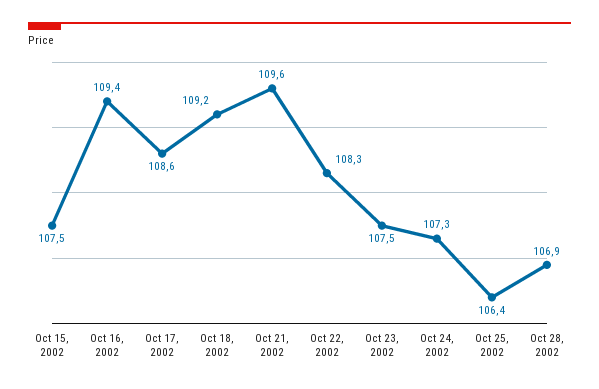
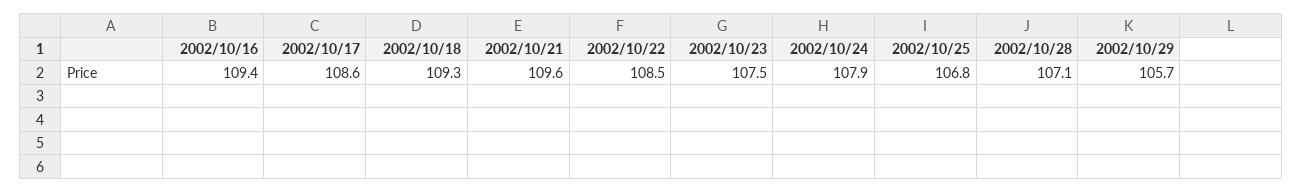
Oct 15, 2002: 107.5 -> none
Oct 18, 2002: 109.2 -> 109.3
Oct 22, 2002: 108.3 -> 108.5
Oct 24, 2002: 107.3 -> 107.9
Oct 25, 2002: 106.4 -> 106.8
Oct 28, 2002: 106.9 -> 107.1
2002/10/29: none -> 105.7

